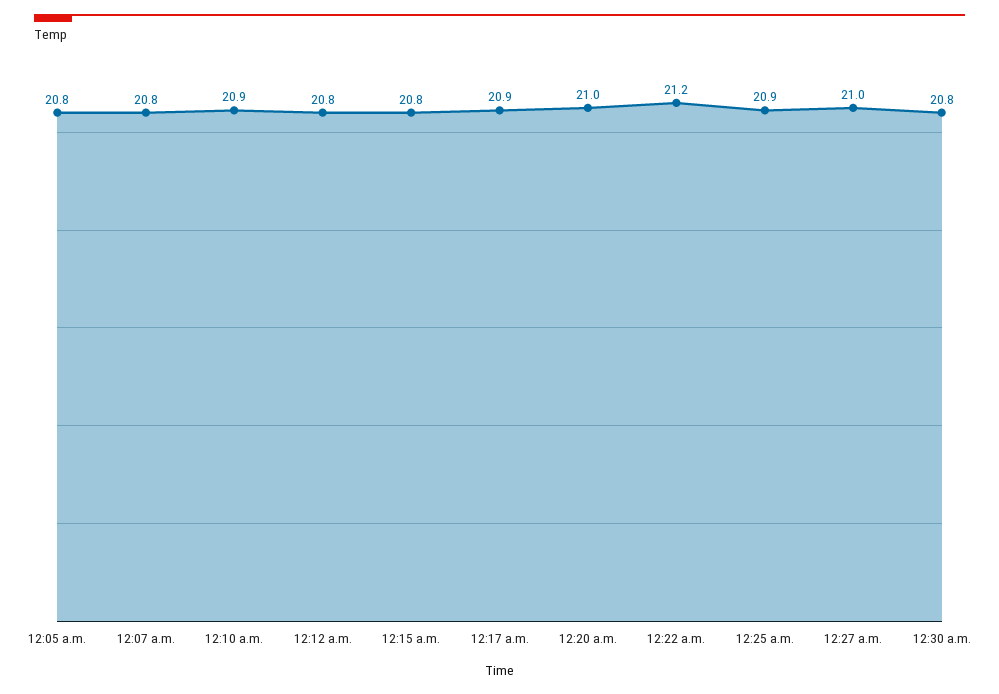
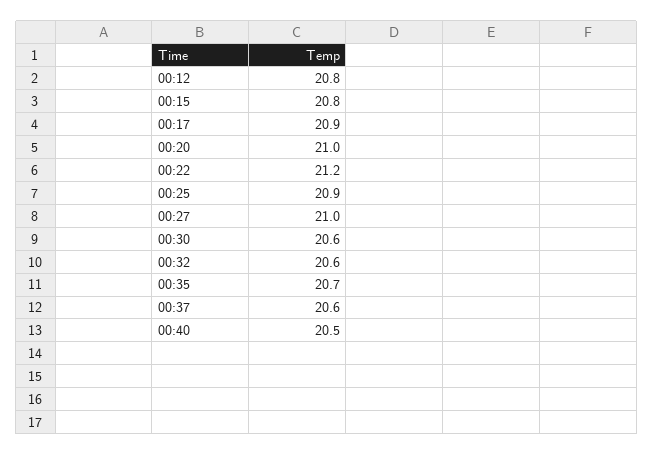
12:05 a.m.: 20.8 -> none
12:07 a.m.: 20.8 -> none
12:10 a.m.: 20.9 -> none
12:30 a.m.: 20.8 -> 20.6
00:32: none -> 20.6
00:35: none -> 20.7
00:37: none -> 20.6
00:40: none -> 20.5

